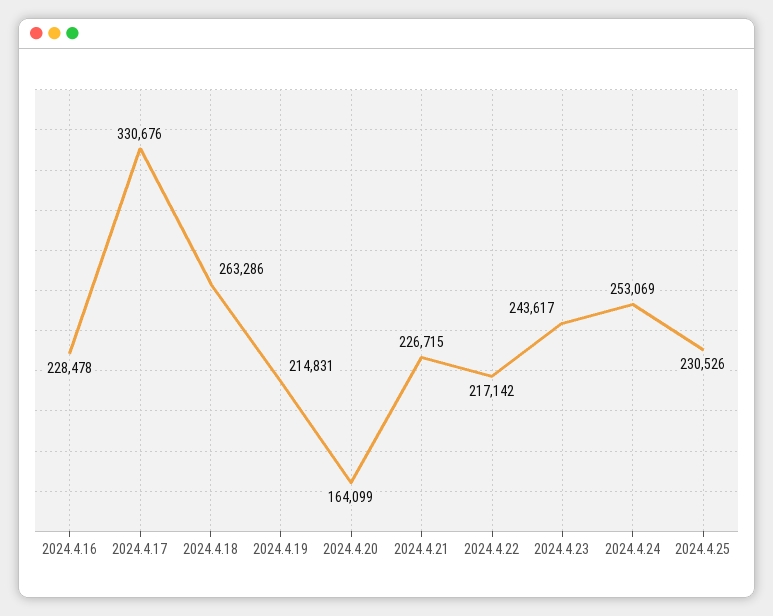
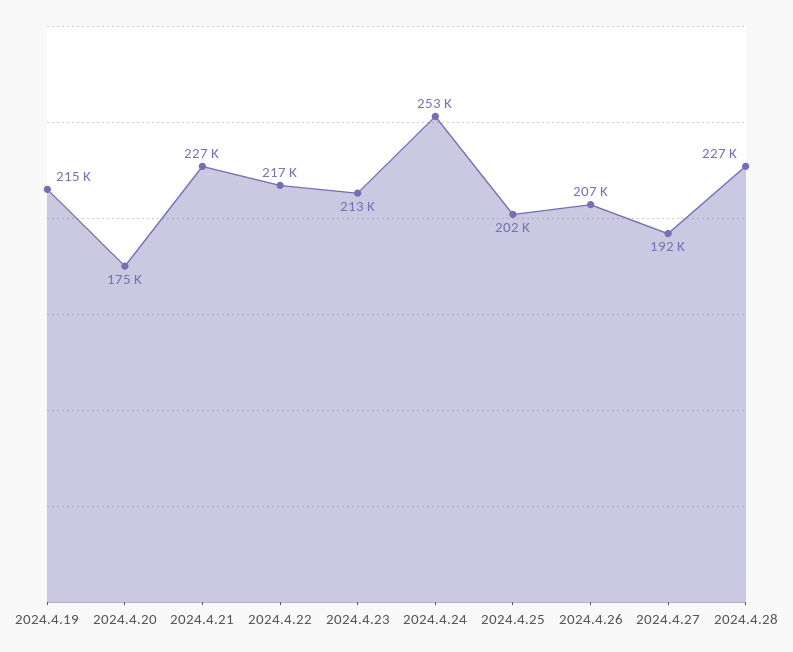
2024.4.16: 228478 -> none
2024.4.17: 330676 -> none
2024.4.18: 263286 -> none
2024.4.20: 164099 -> 175000
2024.4.23: 243617 -> 213000
2024.4.25: 230526 -> 202000
2024.4.26: none -> 207000
2024.4.27: none -> 192000
2024.4.28: none -> 227000

